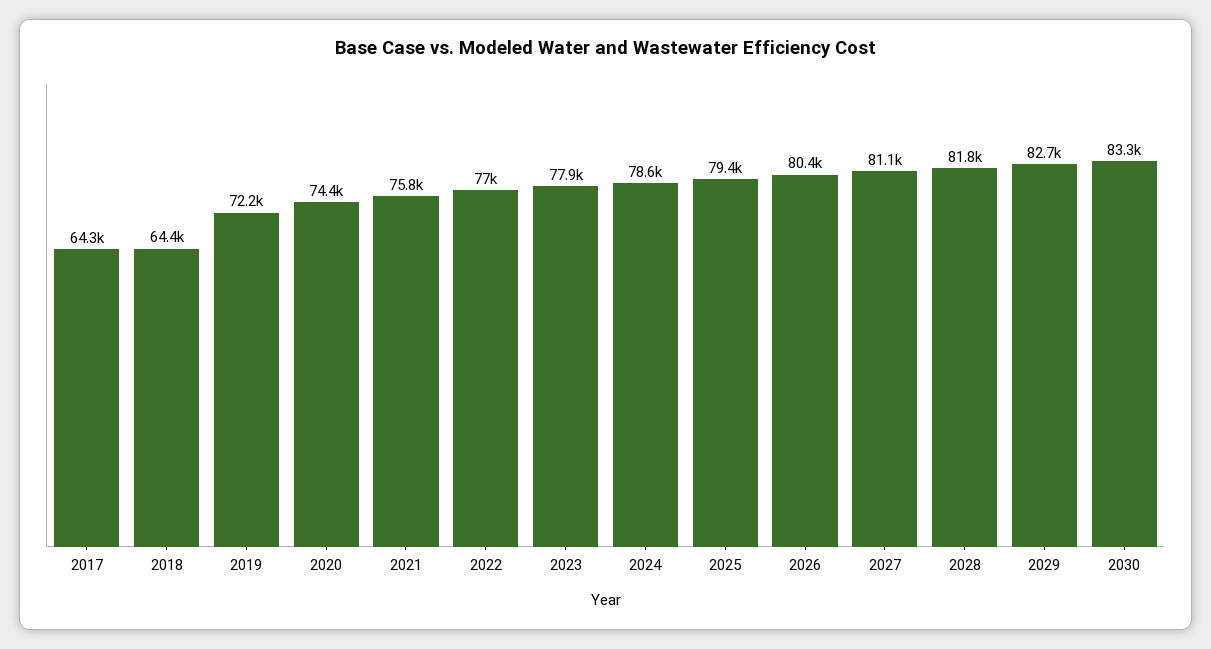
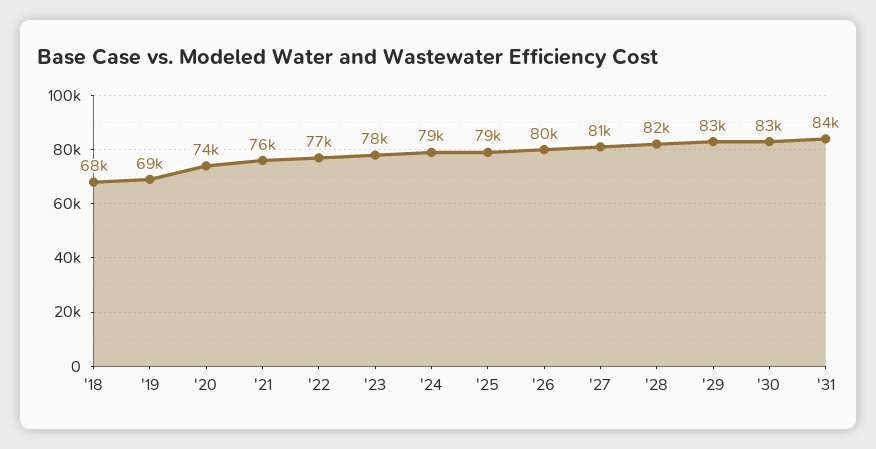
2017: 64300 -> none
2018: 64400 -> 68000
2019: 72200 -> 69000
'31: none -> 84000

